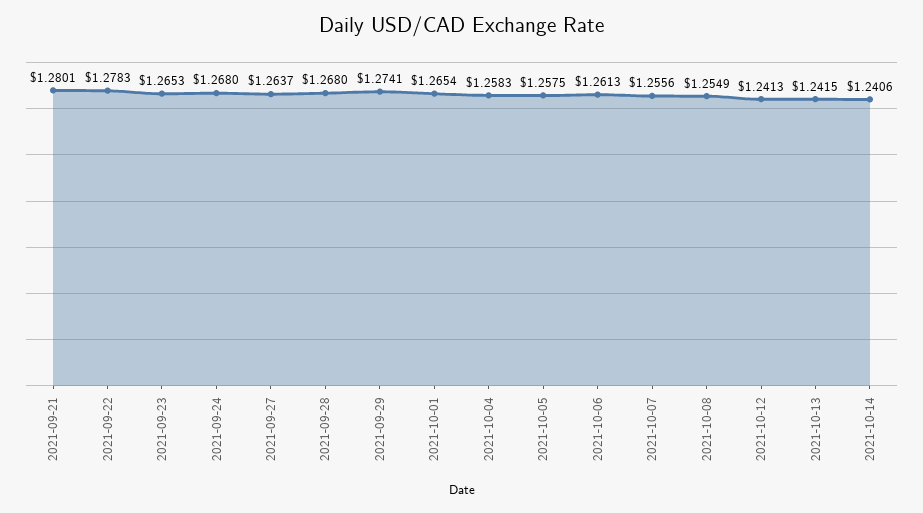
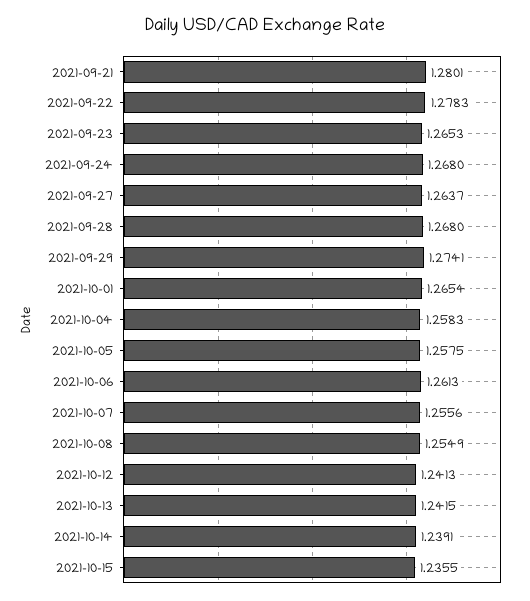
2021-10-14: 1.2406 -> 1.2391
2021-10-15: none -> 1.2355

